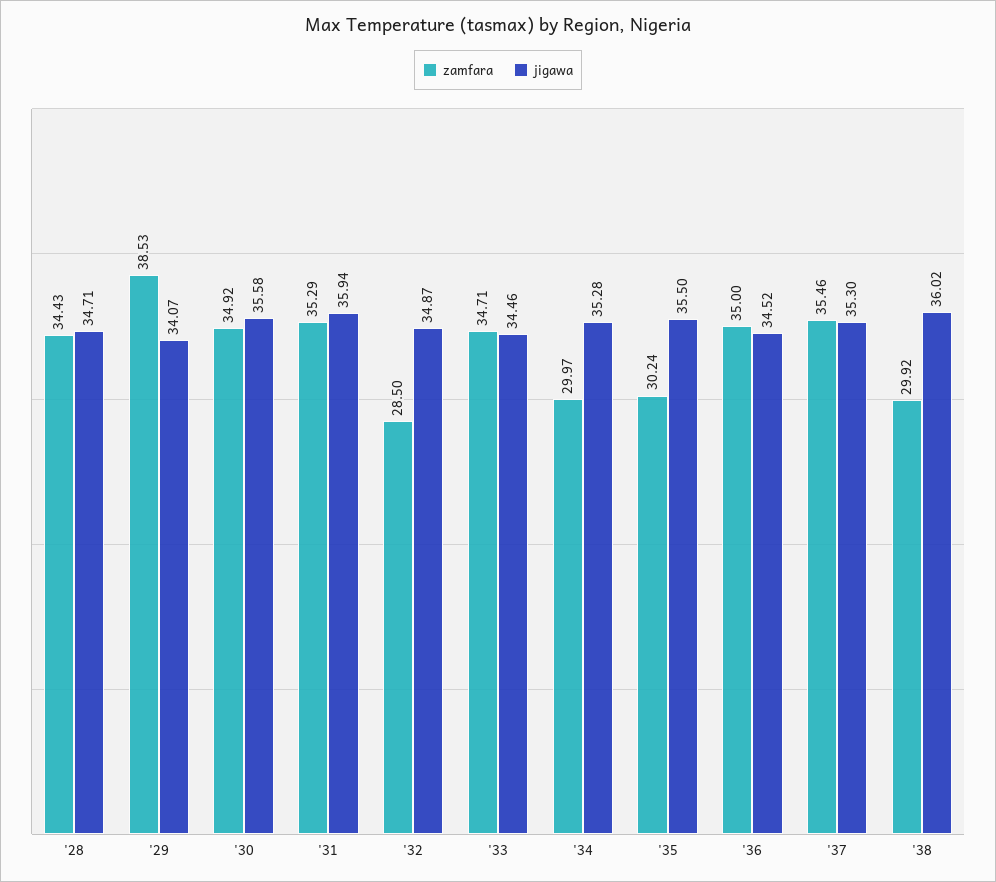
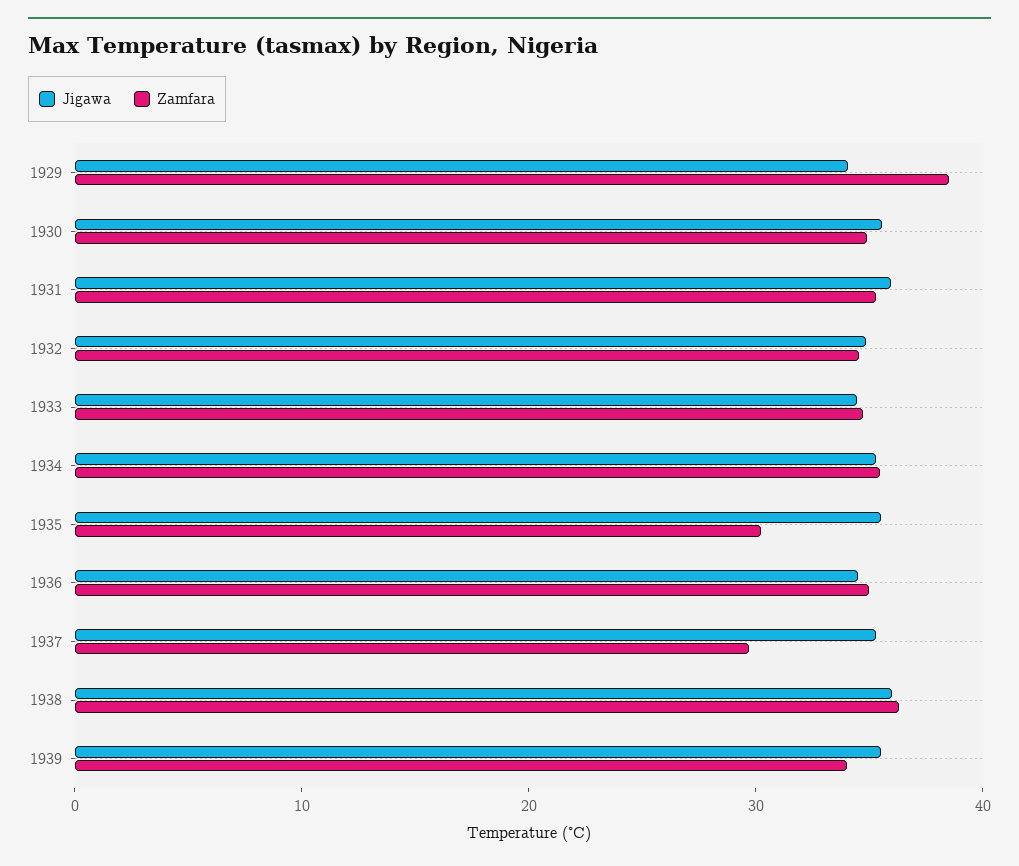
zamfara, '28: 34.43 -> none
jigawa, '28: 34.71 -> none
zamfara, '32: 28.5 -> 34
zamfara, '34: 29.97 -> 36
zamfara, '37: 35.46 -> 30
zamfara, '38: 29.92 -> 36
jigawa, 1939: none -> 36
zamfara, 1939: none -> 34

